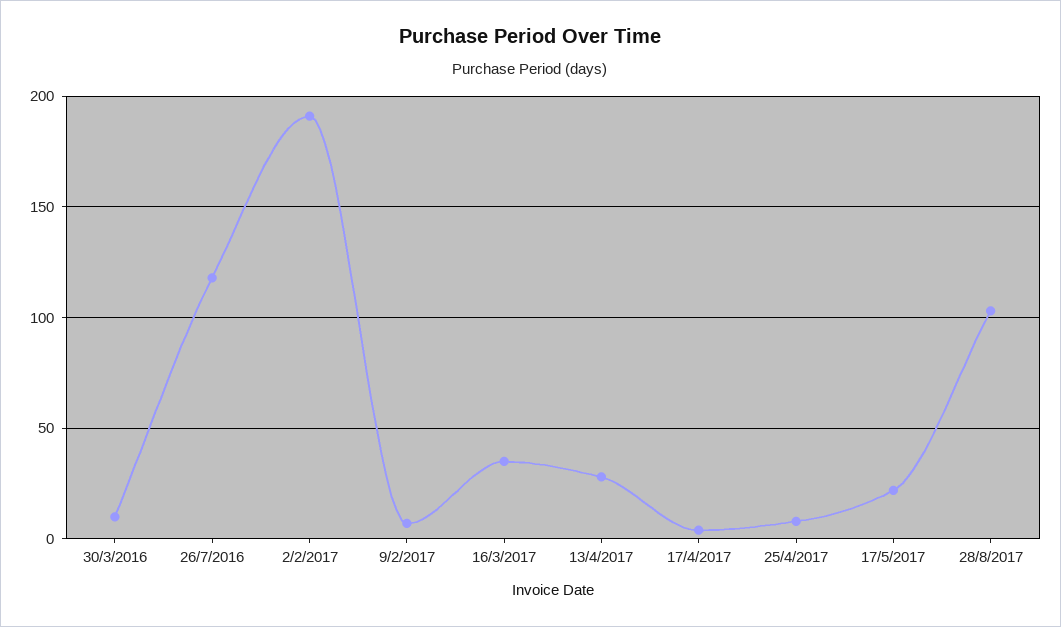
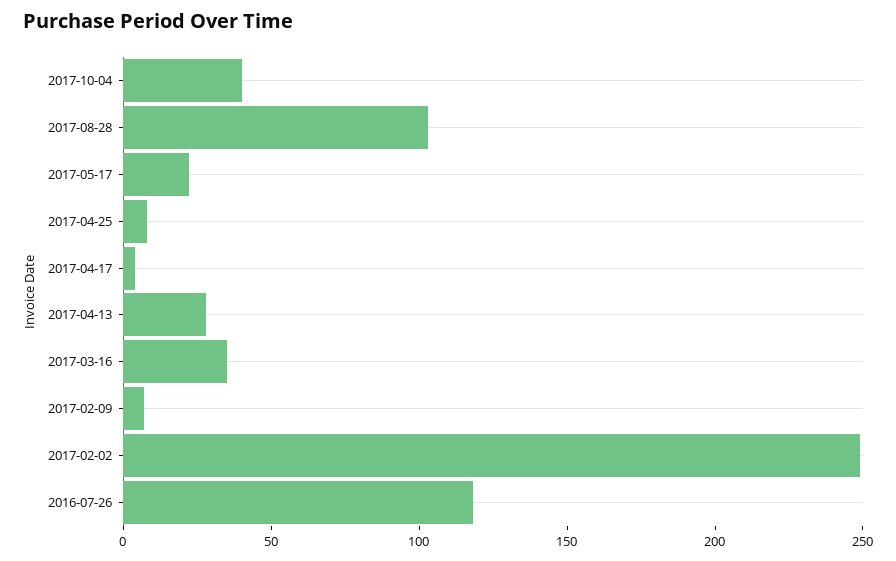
30/3/2016: 10 -> none
2/2/2017: 190 -> 250
2017-10-04: none -> 40

